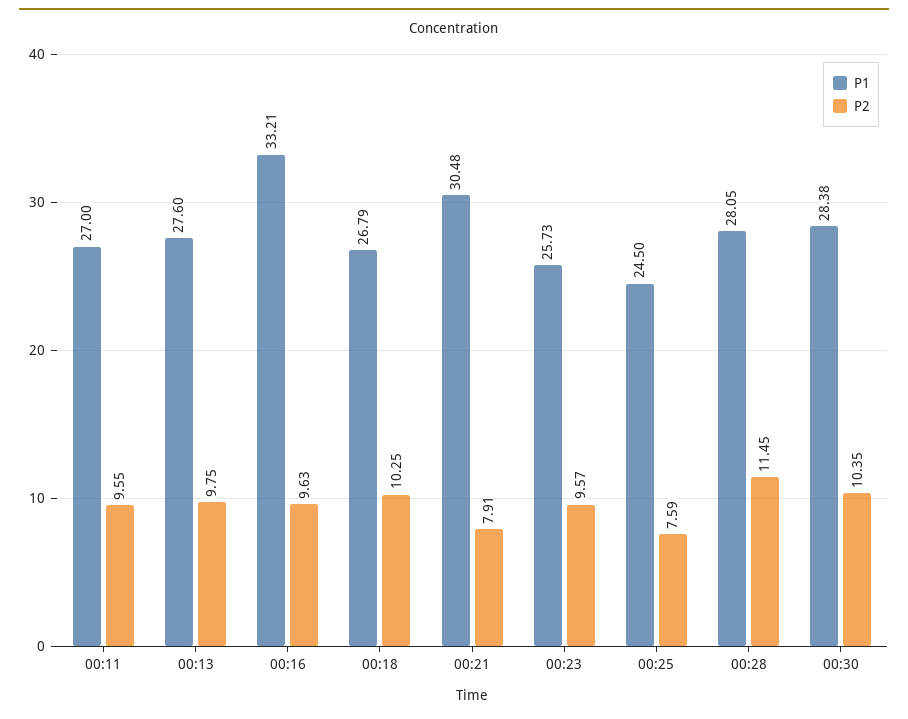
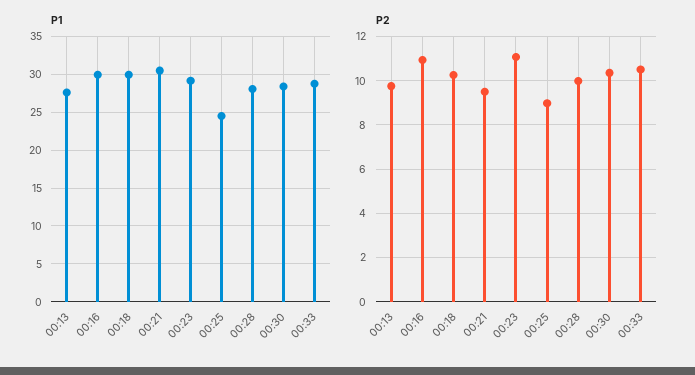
P1, 00:11: 27 -> none
P2, 00:11: 9.55 -> none
P1, 00:16: 33.21 -> 30
P2, 00:16: 9.63 -> 11
P1, 00:18: 26.79 -> 30
P2, 00:21: 7.91 -> 9.5
P1, 00:23: 25.73 -> 29
P2, 00:23: 9.57 -> 11
P2, 00:25: 7.59 -> 9
P2, 00:28: 11.45 -> 10
P1, 00:33: none -> 29
P2, 00:33: none -> 10.5

